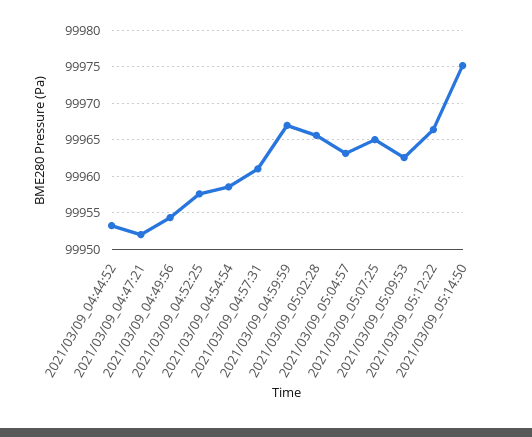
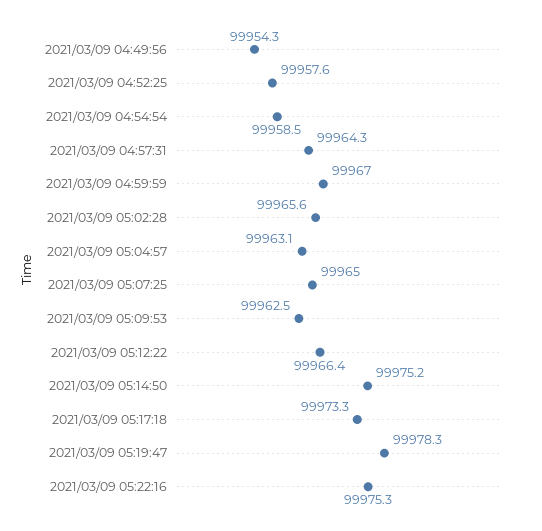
2021/03/09_04:44:52: 99953 -> none
2021/03/09_04:47:21: 99952 -> none
2021/03/09_04:57:31: 99961 -> 99964.3
2021/03/09 05:17:18: none -> 99973.3
2021/03/09 05:19:47: none -> 99978.3
2021/03/09 05:22:16: none -> 99975.3

